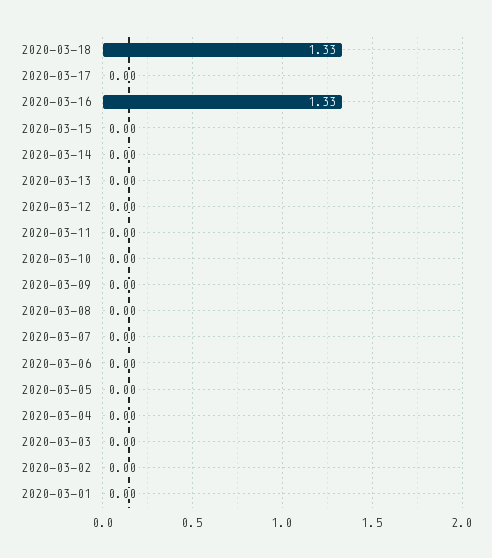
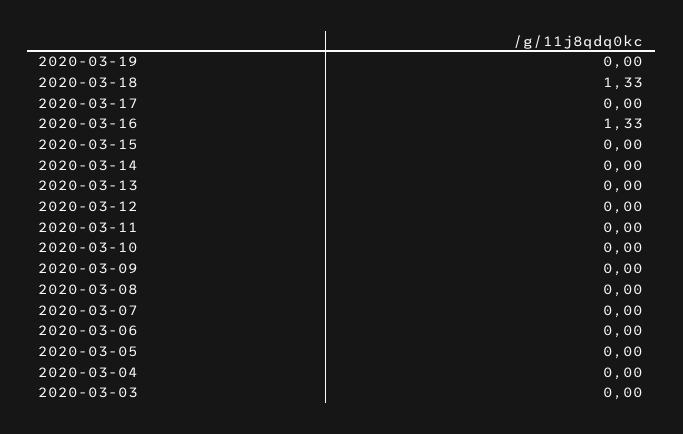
2020-03-02: 0 -> none
2020-03-01: 0 -> none
2020-03-19: none -> 0

